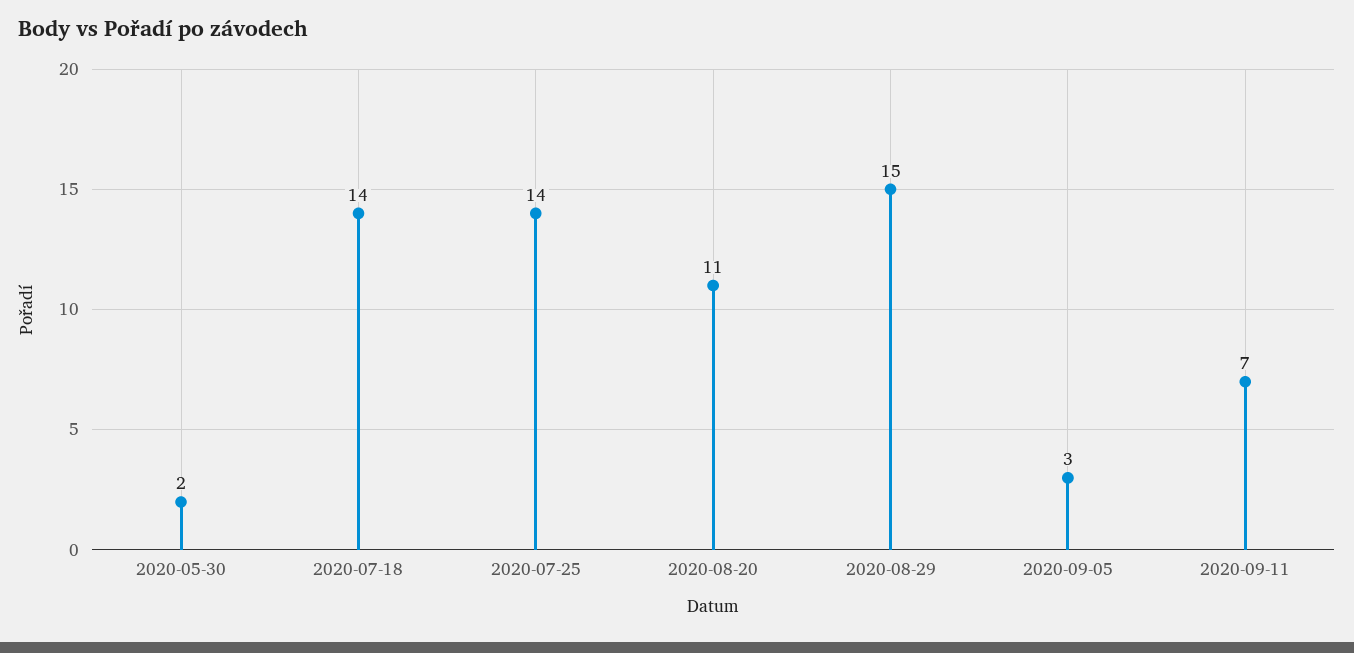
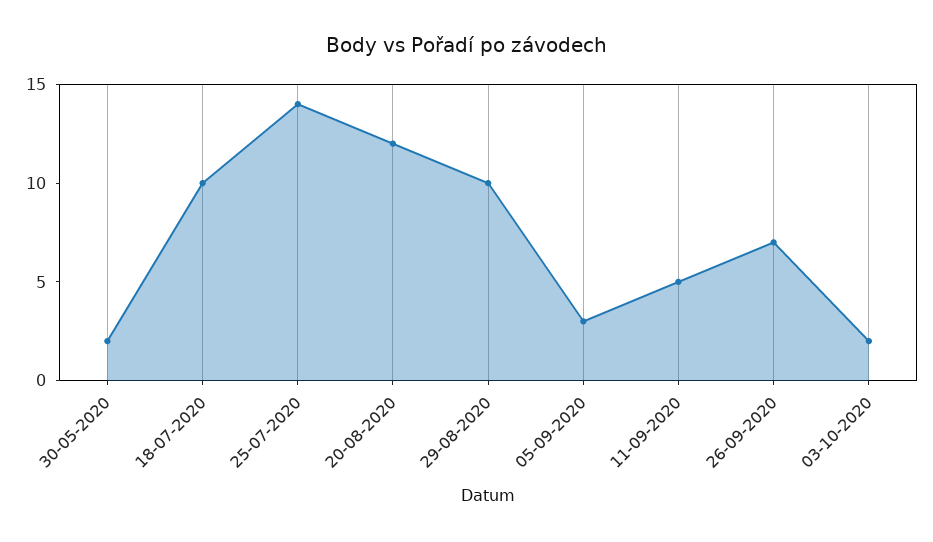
2020-07-18: 14 -> 10
2020-08-20: 11 -> 12
2020-08-29: 15 -> 10
2020-09-11: 7 -> 5
26-09-2020: none -> 7
03-10-2020: none -> 2

